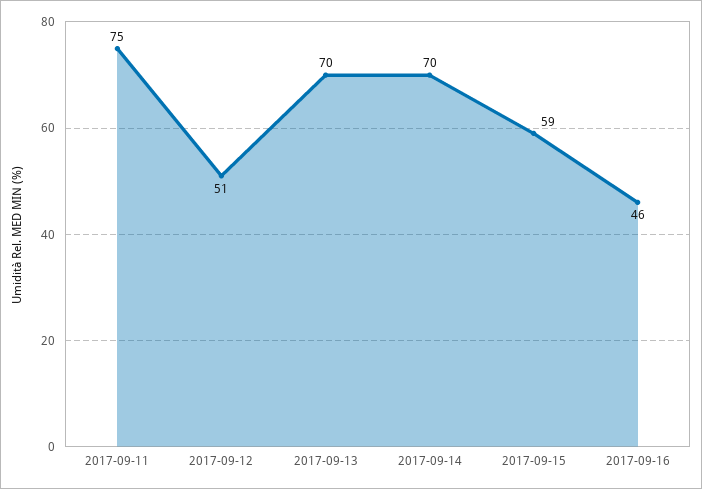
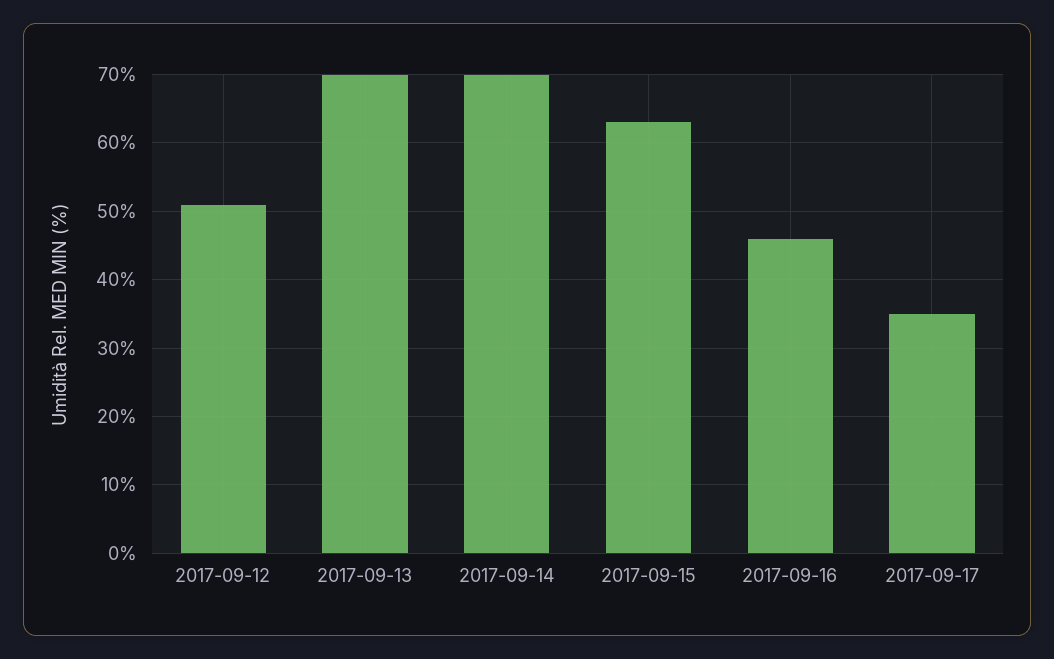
2017-09-11: 75 -> none
2017-09-15: 59 -> 63
2017-09-17: none -> 35

